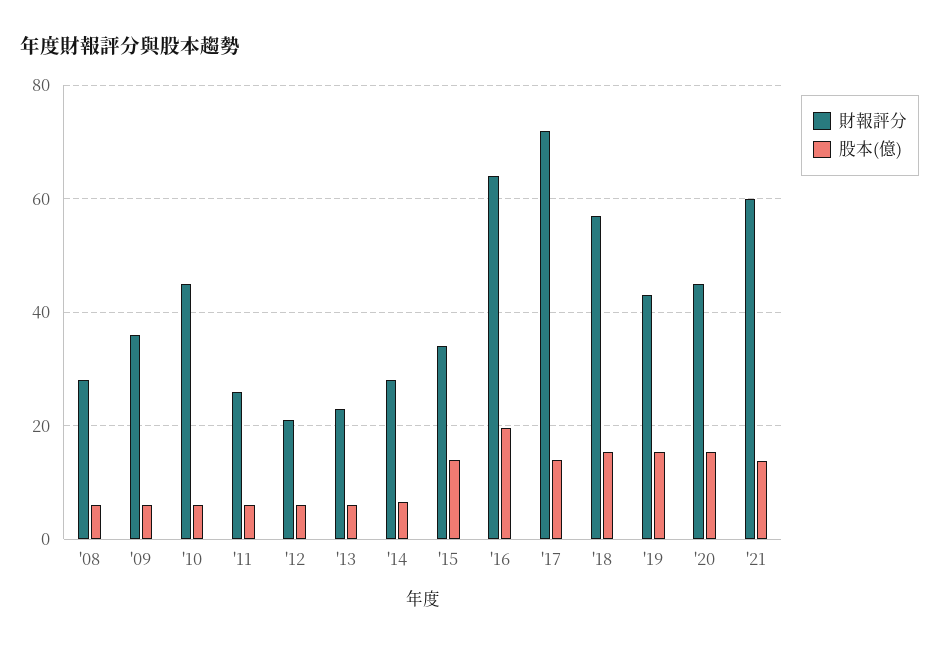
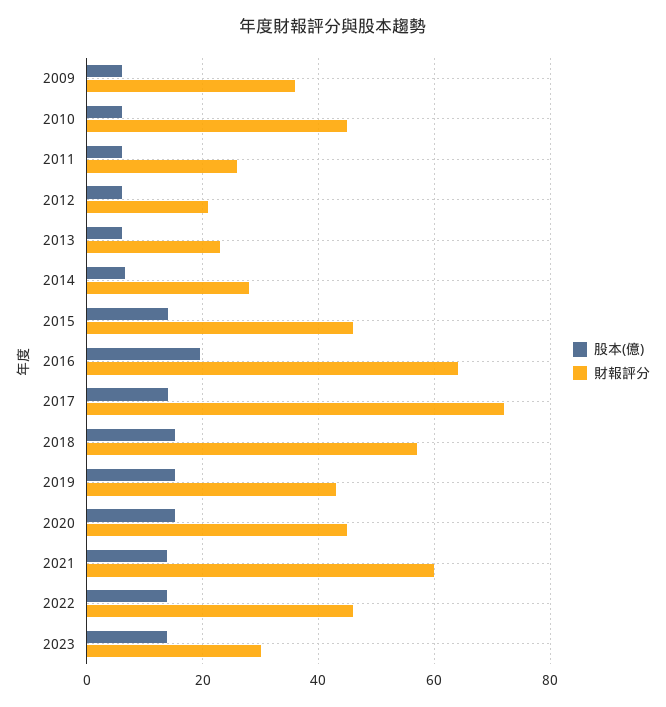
財報評分, '08: 28 -> none
股本(億), '08: 6 -> none
財報評分, '15: 34 -> 46
股本(億), 2022: none -> 14
財報評分, 2022: none -> 46
股本(億), 2023: none -> 14
財報評分, 2023: none -> 30

